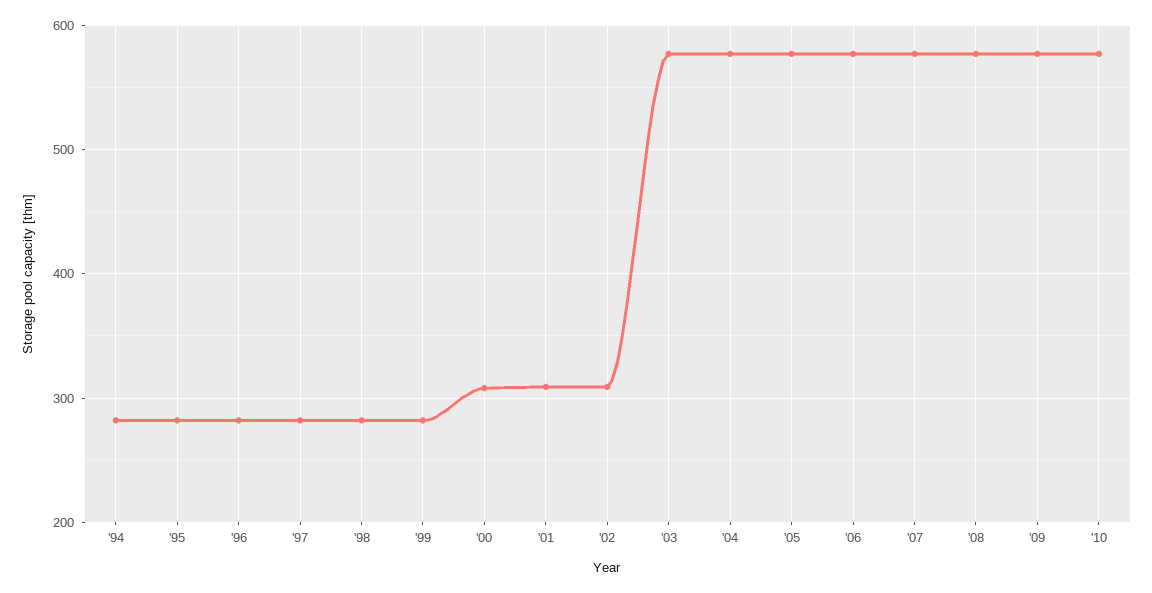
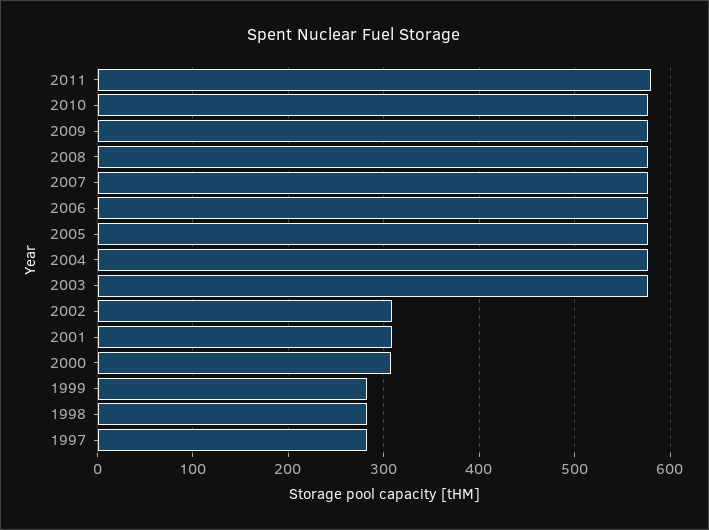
'94: 280 -> none
'95: 280 -> none
'96: 280 -> none
2011: none -> 580

